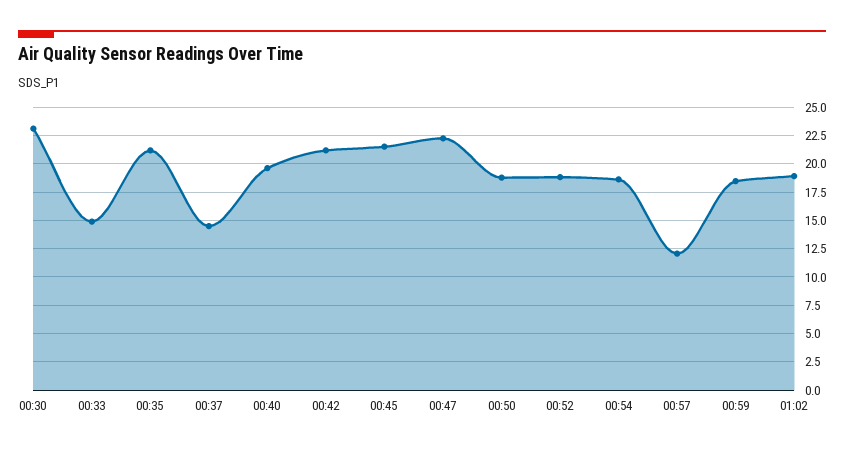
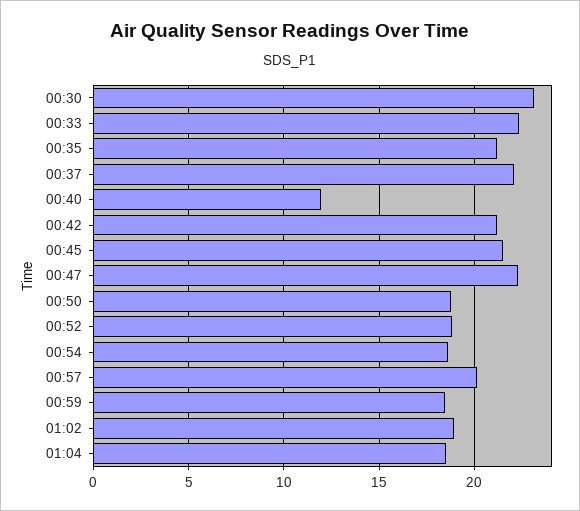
00:33: 15 -> 22.5
00:37: 15 -> 22
00:40: 20 -> 12
00:57: 12.5 -> 20
01:04: none -> 18.5

